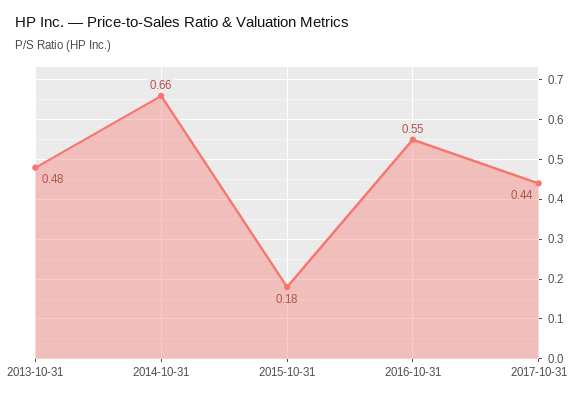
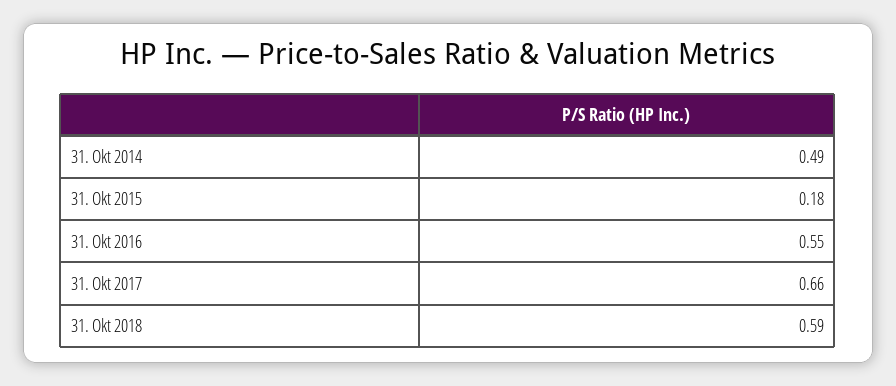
2013-10-31: 0.48 -> none
2014-10-31: 0.66 -> 0.49
2017-10-31: 0.44 -> 0.66
31. Okt 2018: none -> 0.59

